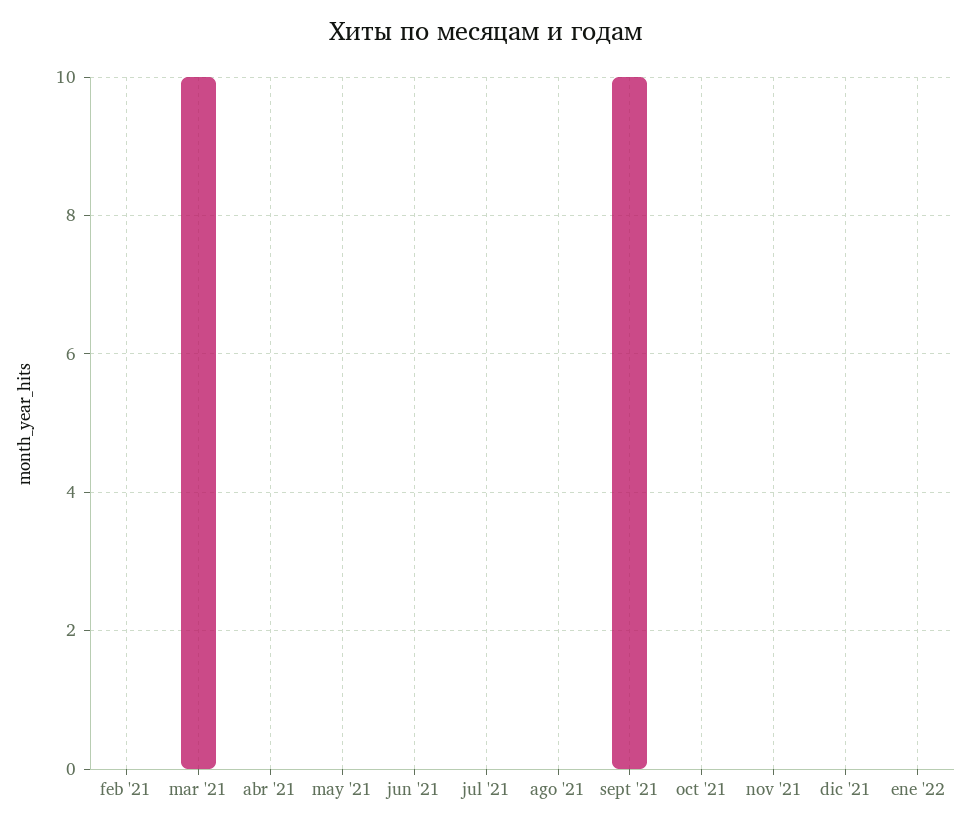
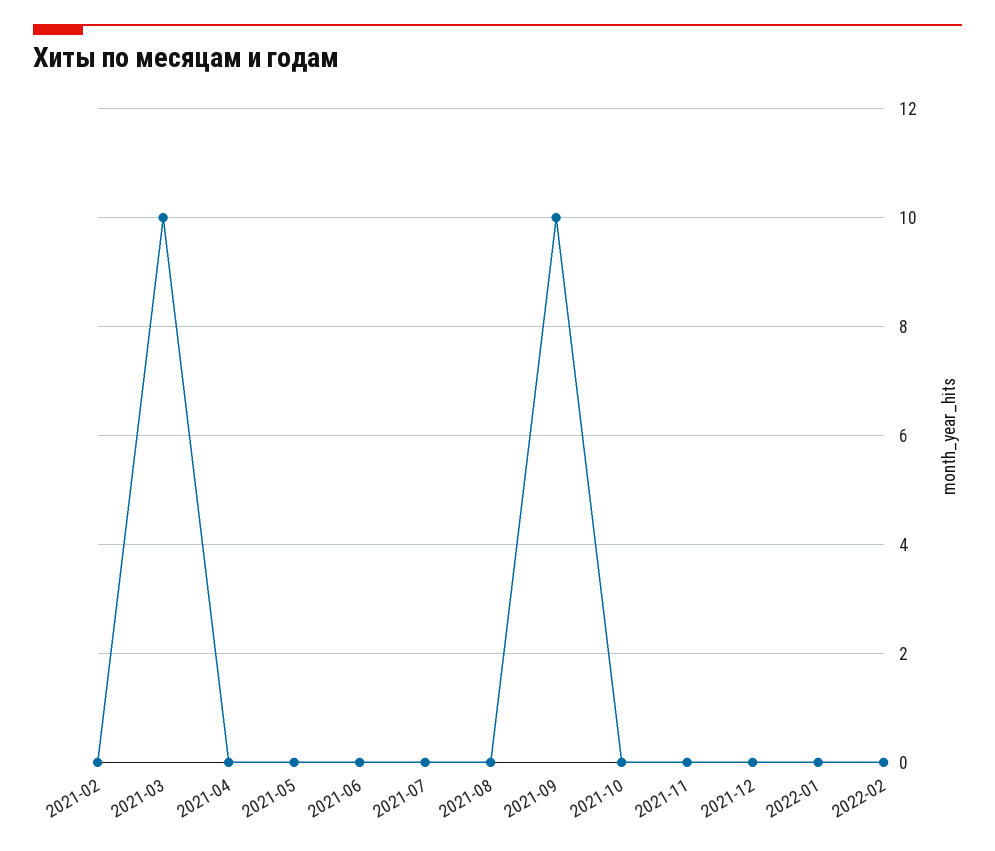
2022-02: none -> 0

